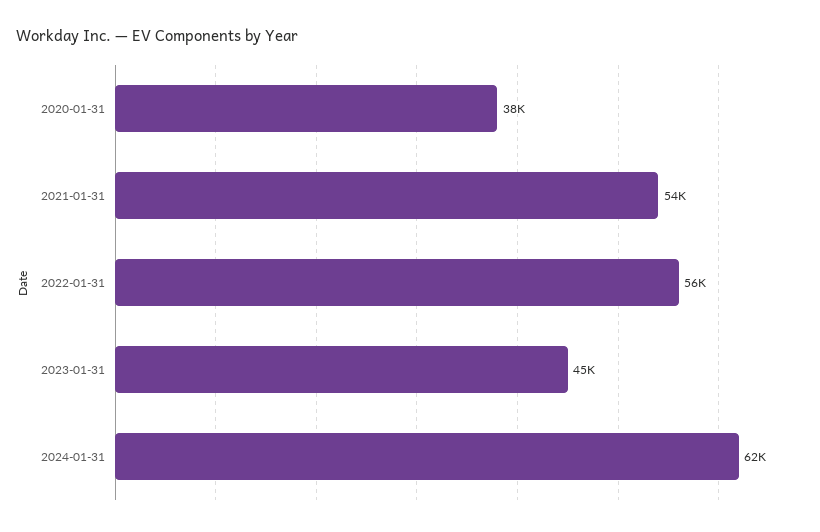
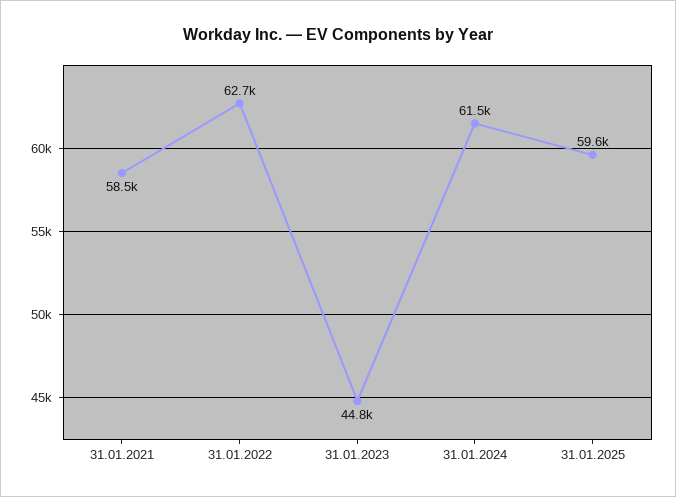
2020-01-31: 38000 -> none
2021-01-31: 54000 -> 58500
2022-01-31: 56000 -> 62700
31.01.2025: none -> 59600

